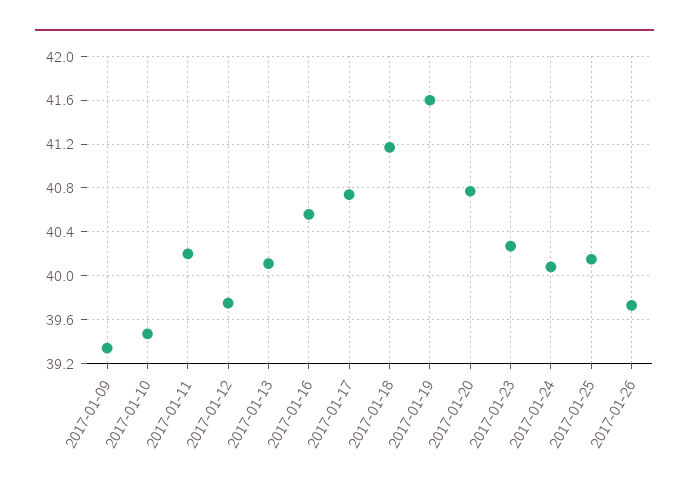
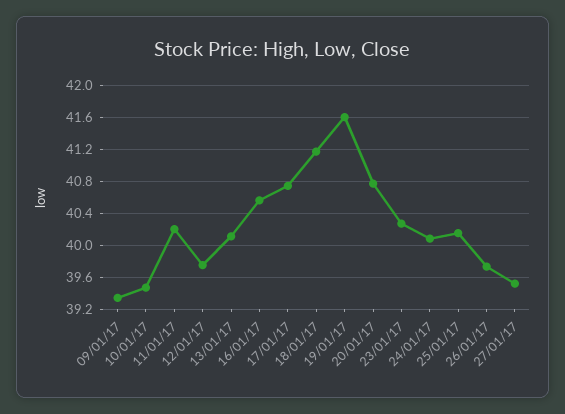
27/01/17: none -> 39.5

